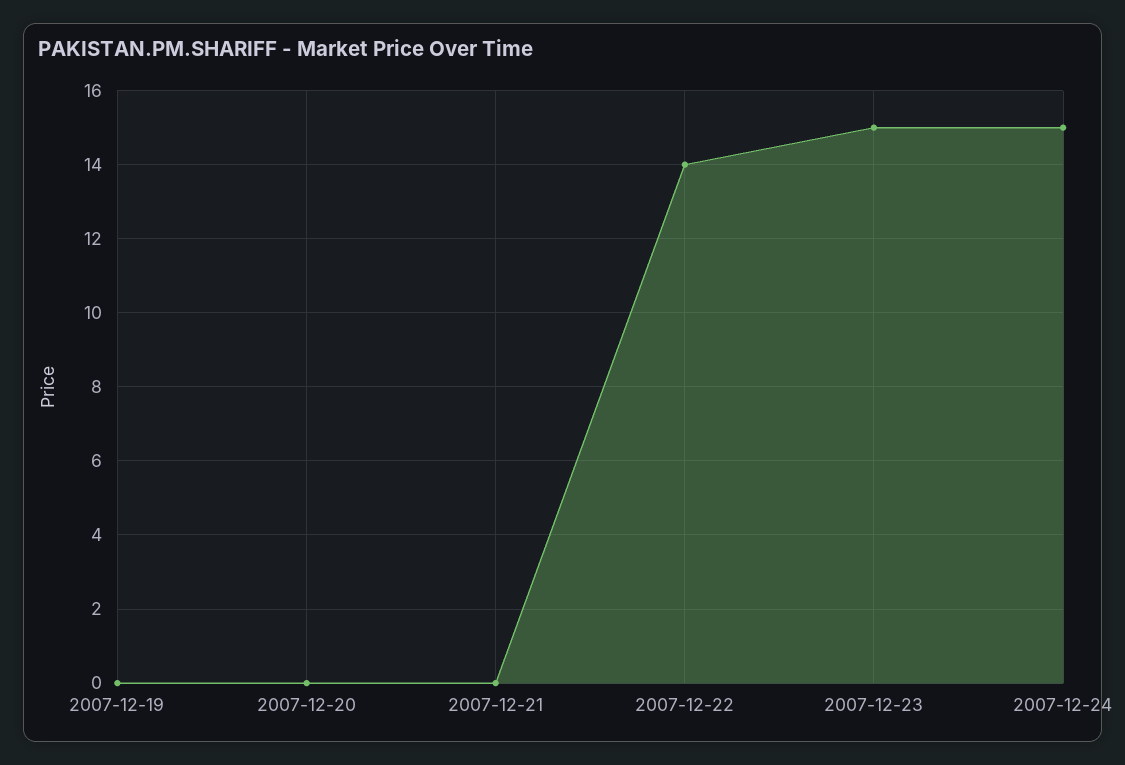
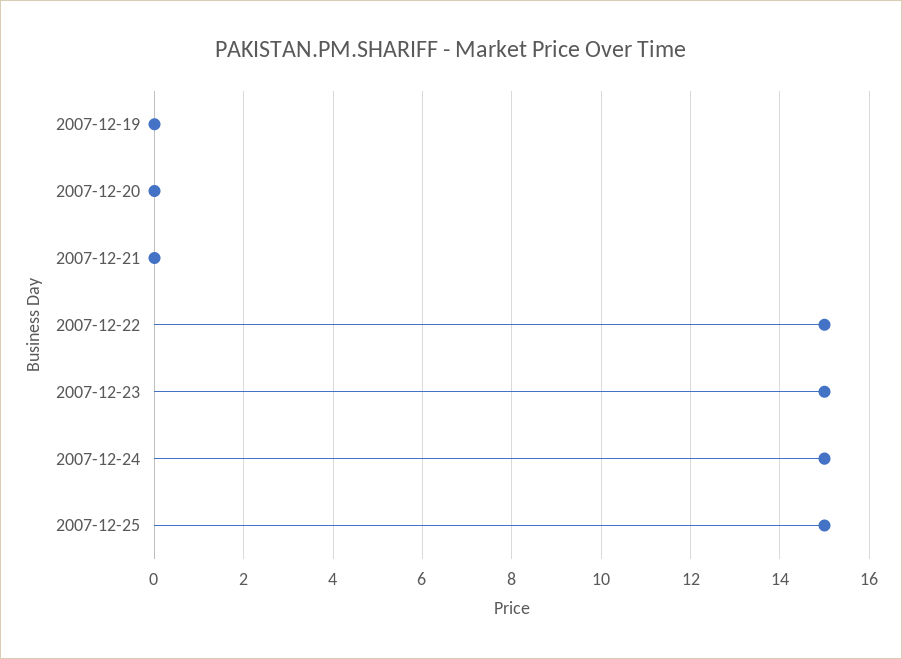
2007-12-22: 14 -> 15
2007-12-25: none -> 15

